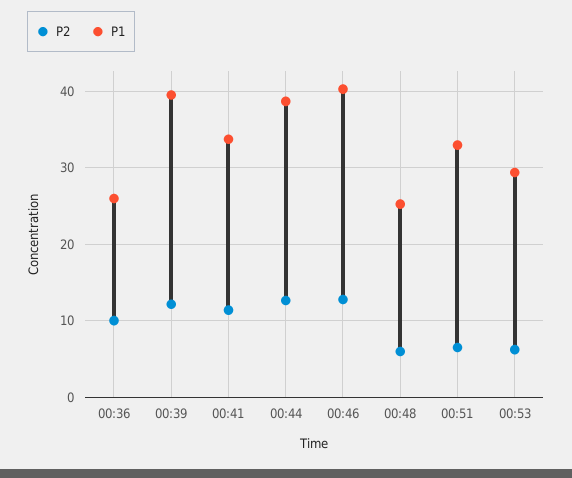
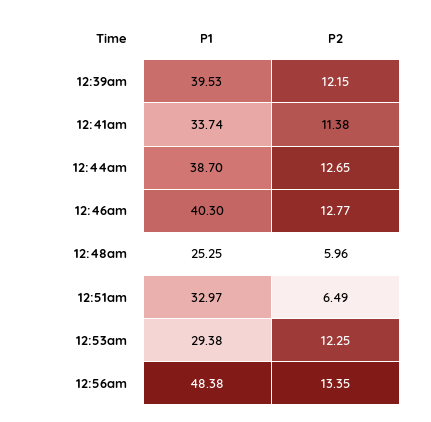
P2, 00:36: 10 -> none
P1, 00:36: 26 -> none
P2, 00:53: 6 -> 12.25
P1, 12:56am: none -> 48.38
P2, 12:56am: none -> 13.35

